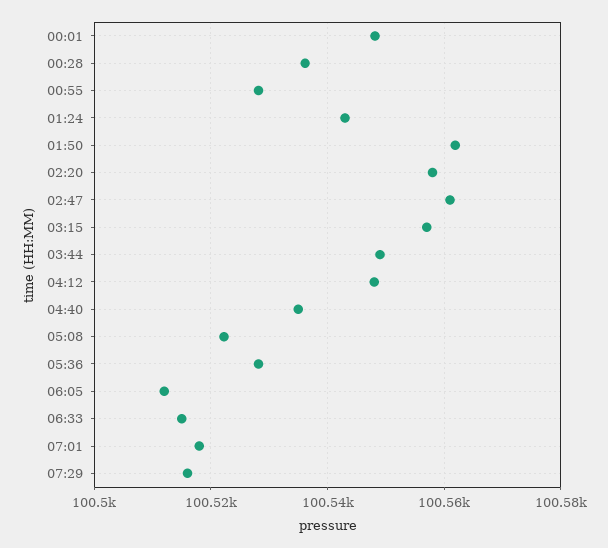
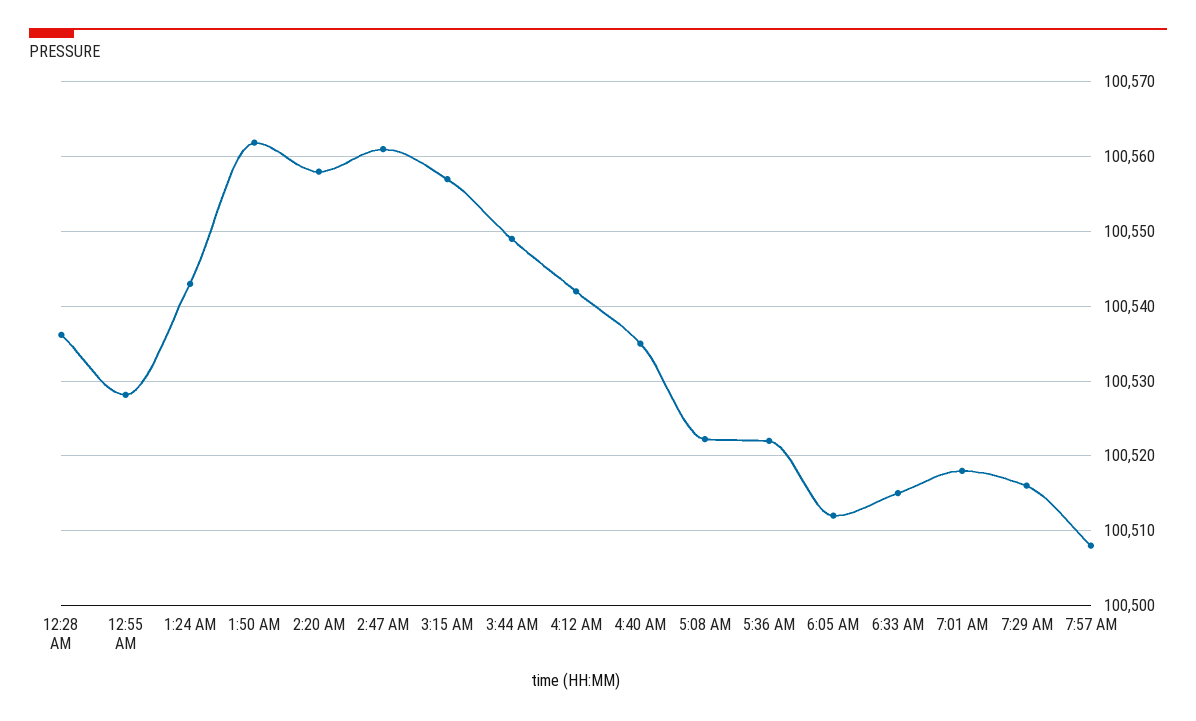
00:01: 100548 -> none
04:12: 100548 -> 100542
05:36: 100528 -> 100522
7:57 AM: none -> 100508

